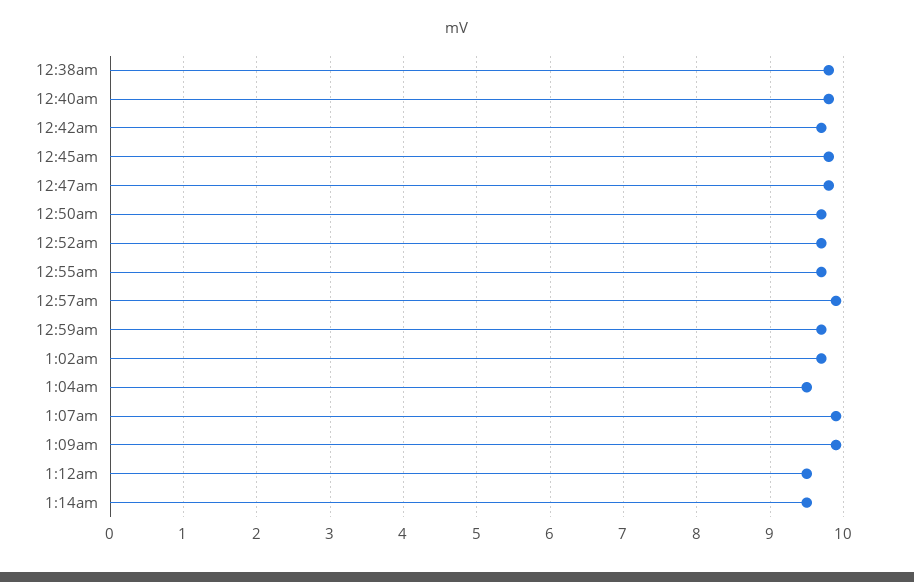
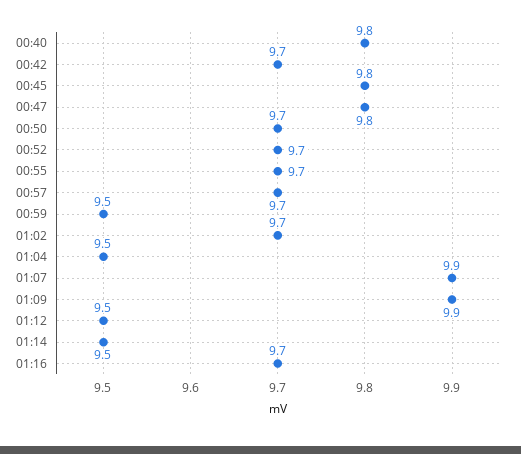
12:38am: 9.8 -> none
12:57am: 9.9 -> 9.7
12:59am: 9.7 -> 9.5
01:16: none -> 9.7

